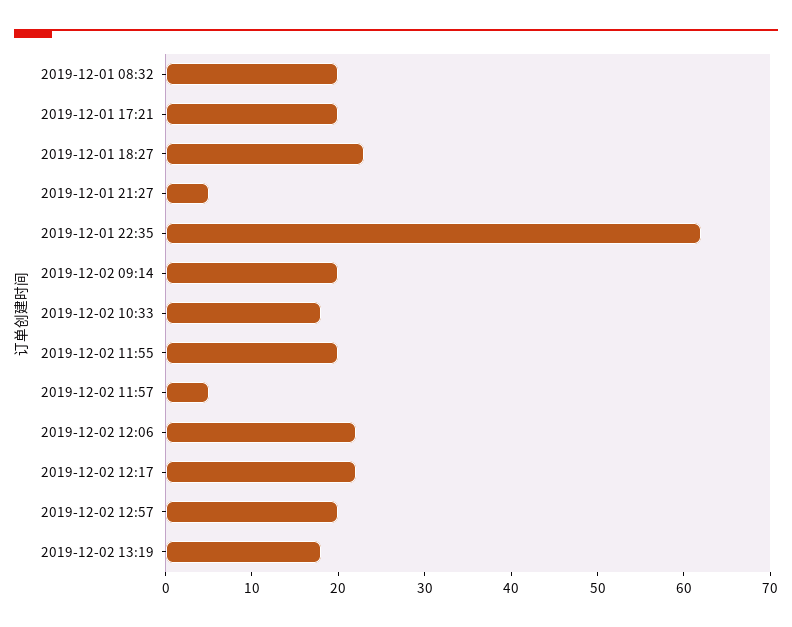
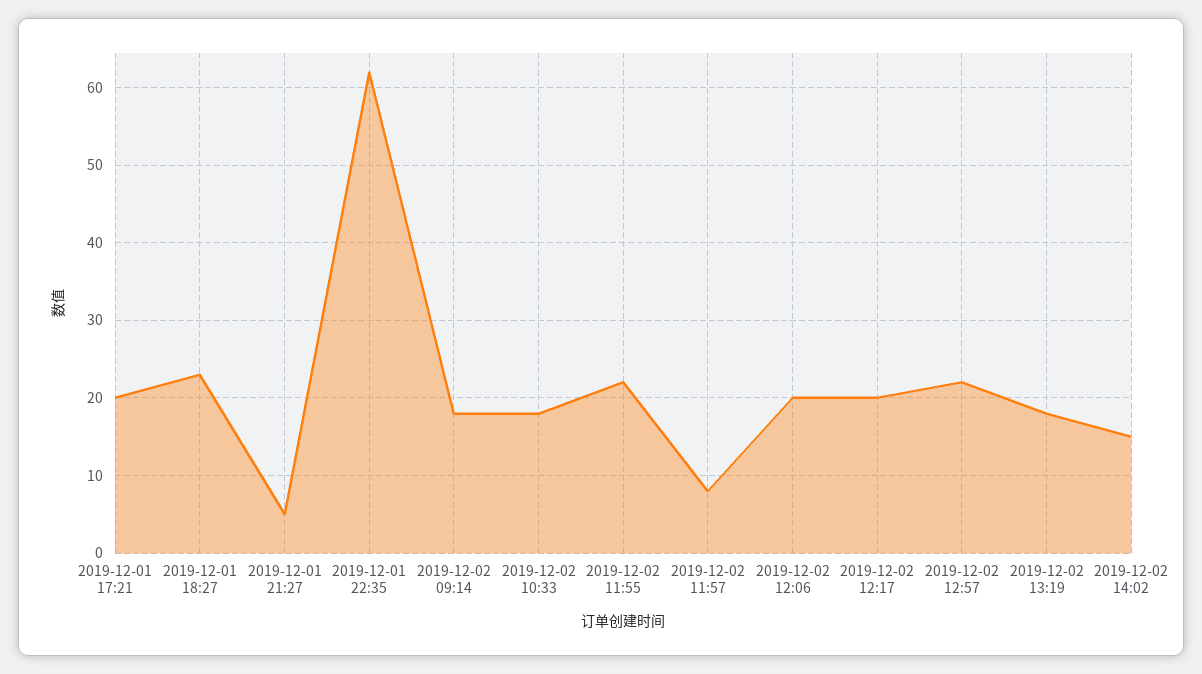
2019-12-01 08:32: 20 -> none
2019-12-02 09:14: 20 -> 18
2019-12-02 11:55: 20 -> 22
2019-12-02 11:57: 5 -> 8
2019-12-02 12:06: 22 -> 20
2019-12-02 12:17: 22 -> 20
2019-12-02 12:57: 20 -> 22
2019-12-02 14:02: none -> 15

